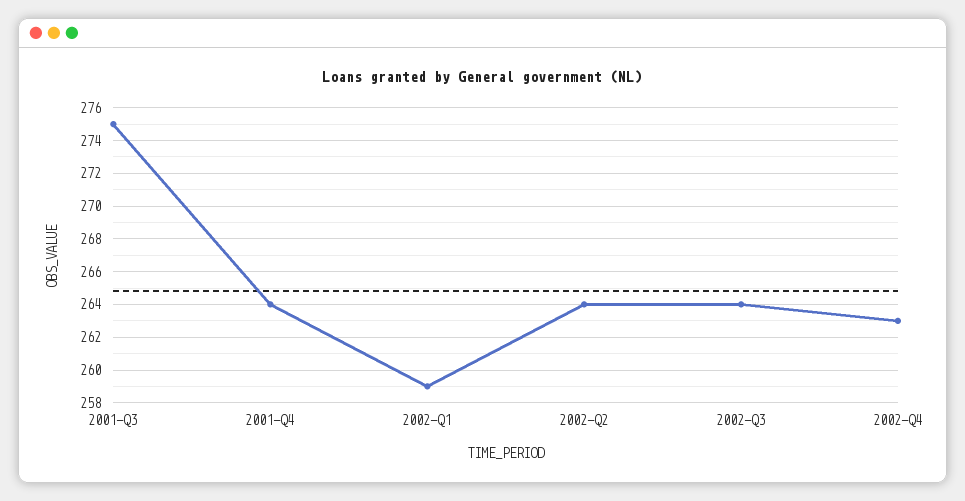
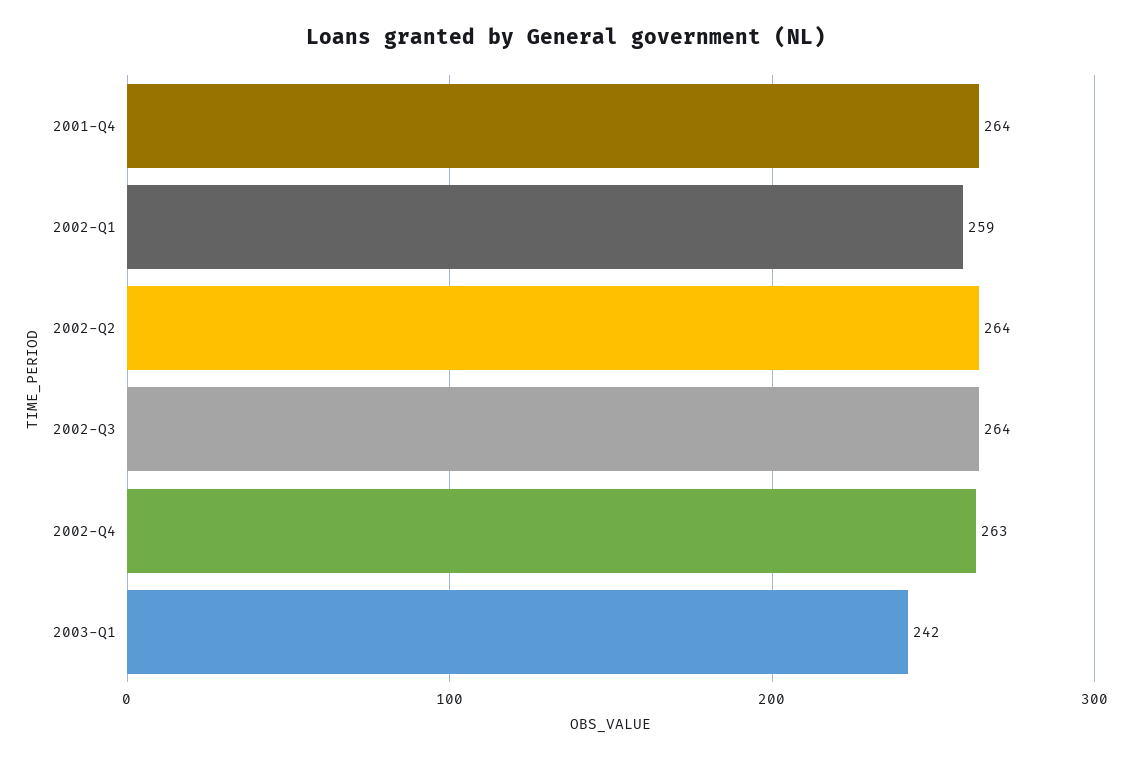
2001-Q3: 275 -> none
2003-Q1: none -> 242

